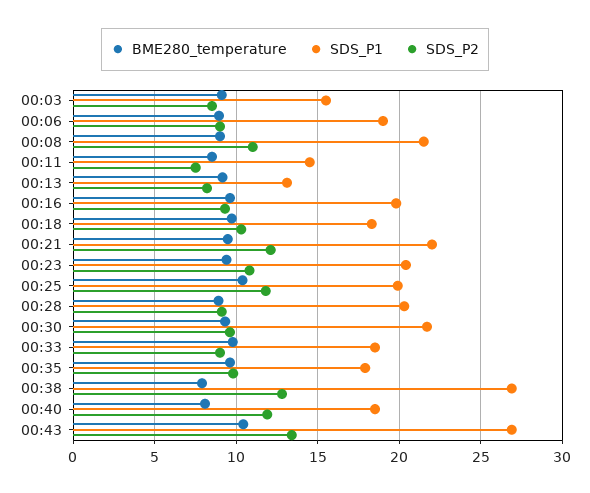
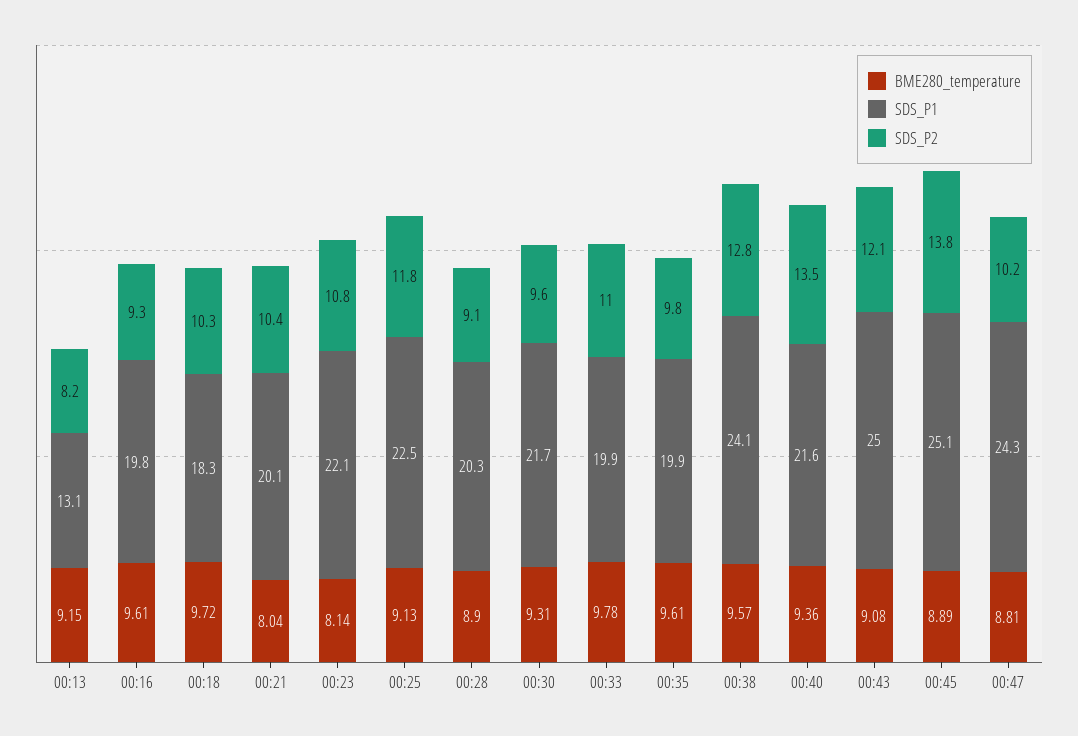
BME280_temperature, 00:03: 9 -> none
SDS_P1, 00:03: 15.5 -> none
SDS_P2, 00:03: 8.5 -> none
BME280_temperature, 00:06: 9 -> none
SDS_P1, 00:06: 19 -> none
SDS_P2, 00:06: 9 -> none
BME280_temperature, 00:08: 9 -> none
SDS_P1, 00:08: 21.5 -> none
SDS_P2, 00:08: 11 -> none
BME280_temperature, 00:11: 8.5 -> none
SDS_P1, 00:11: 14.5 -> none
SDS_P2, 00:11: 7.5 -> none
BME280_temperature, 00:21: 9.5 -> 8.04
SDS_P1, 00:21: 22 -> 20.1
SDS_P2, 00:21: 12 -> 10.4
BME280_temperature, 00:23: 9.5 -> 8.14
SDS_P1, 00:23: 20.5 -> 22.1
BME280_temperature, 00:25: 10.5 -> 9.13
SDS_P1, 00:25: 20 -> 22.5
SDS_P1, 00:33: 18.5 -> 19.9
SDS_P2, 00:33: 9 -> 11
SDS_P1, 00:35: 18 -> 19.9
BME280_temperature, 00:38: 8 -> 9.57
SDS_P1, 00:38: 27 -> 24.1
BME280_temperature, 00:40: 8 -> 9.36
SDS_P1, 00:40: 18.5 -> 21.6
SDS_P2, 00:40: 12 -> 13.5
BME280_temperature, 00:43: 10.5 -> 9.08
SDS_P1, 00:43: 27 -> 25
SDS_P2, 00:43: 13.5 -> 12.1
BME280_temperature, 00:45: none -> 8.89
SDS_P1, 00:45: none -> 25.1
SDS_P2, 00:45: none -> 13.8
BME280_temperature, 00:47: none -> 8.81
SDS_P1, 00:47: none -> 24.3
SDS_P2, 00:47: none -> 10.2

